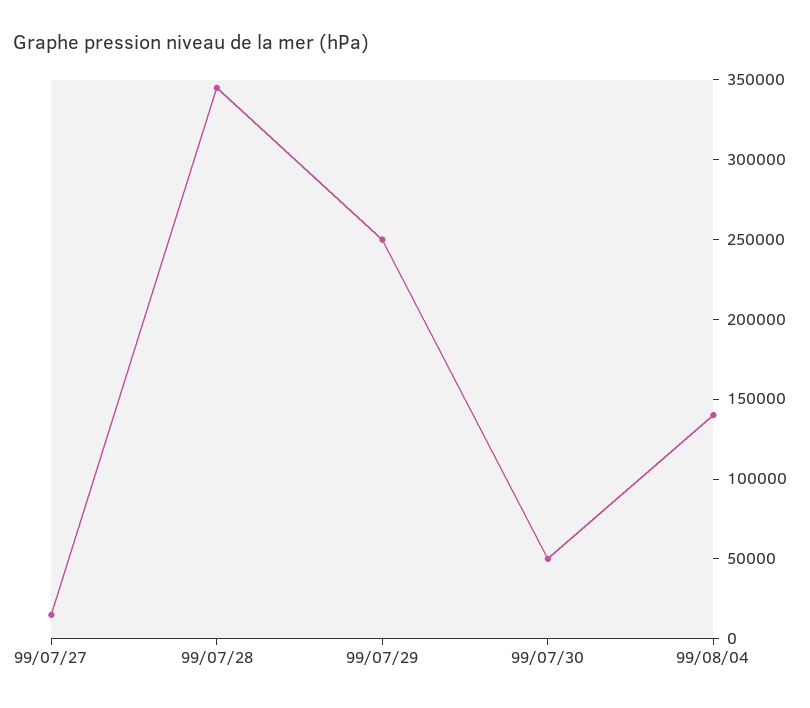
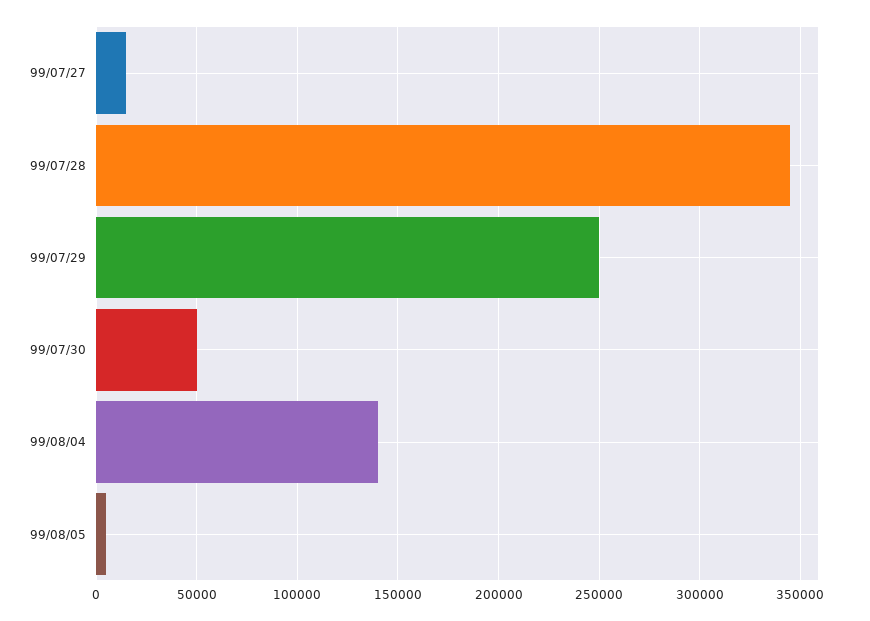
99/08/05: none -> 5000

